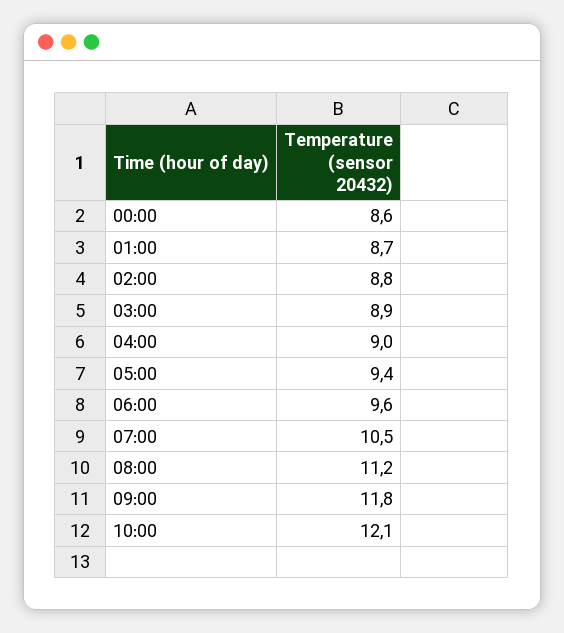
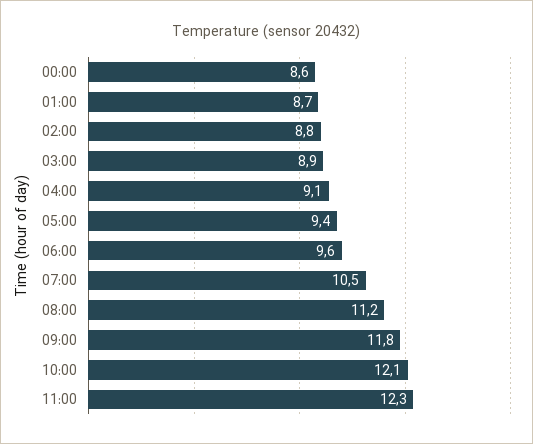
04:00: 9 -> 9.1
11:00: none -> 12.3

